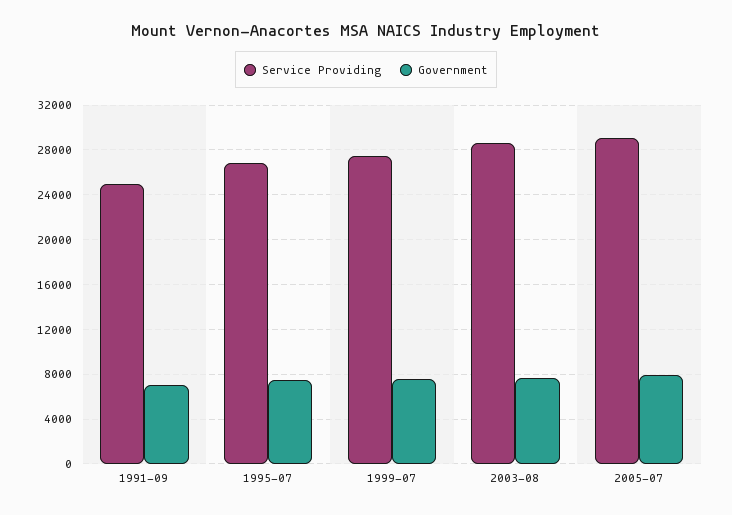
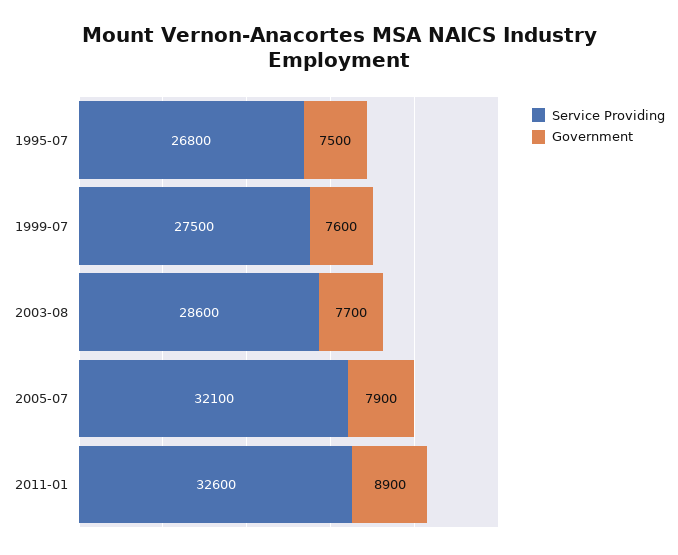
Service Providing, 1991-09: 25000 -> none
Government, 1991-09: 7000 -> none
Service Providing, 2005-07: 29000 -> 32100
Service Providing, 2011-01: none -> 32600
Government, 2011-01: none -> 8900

